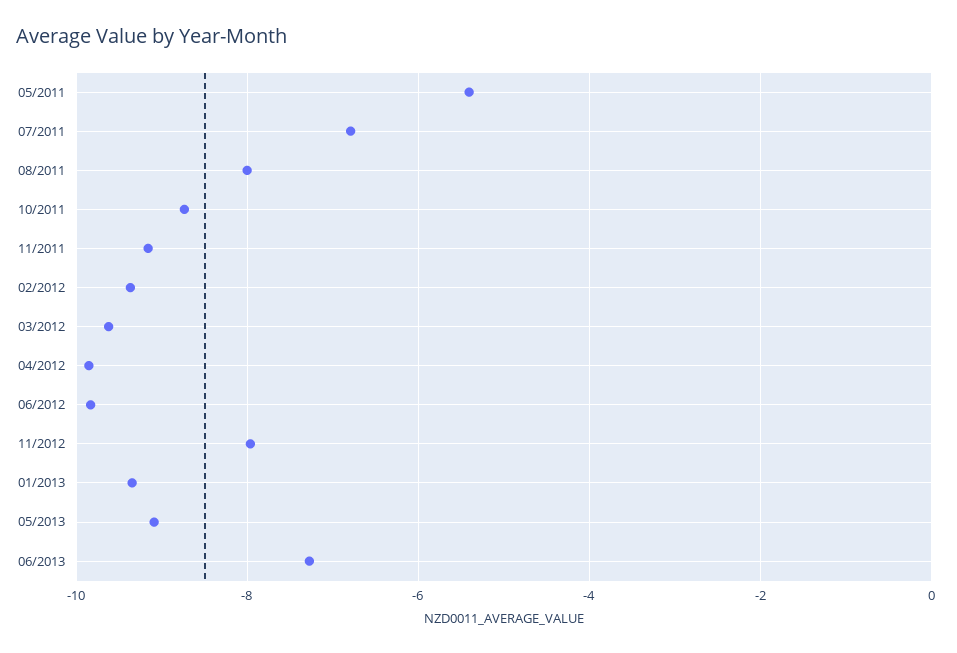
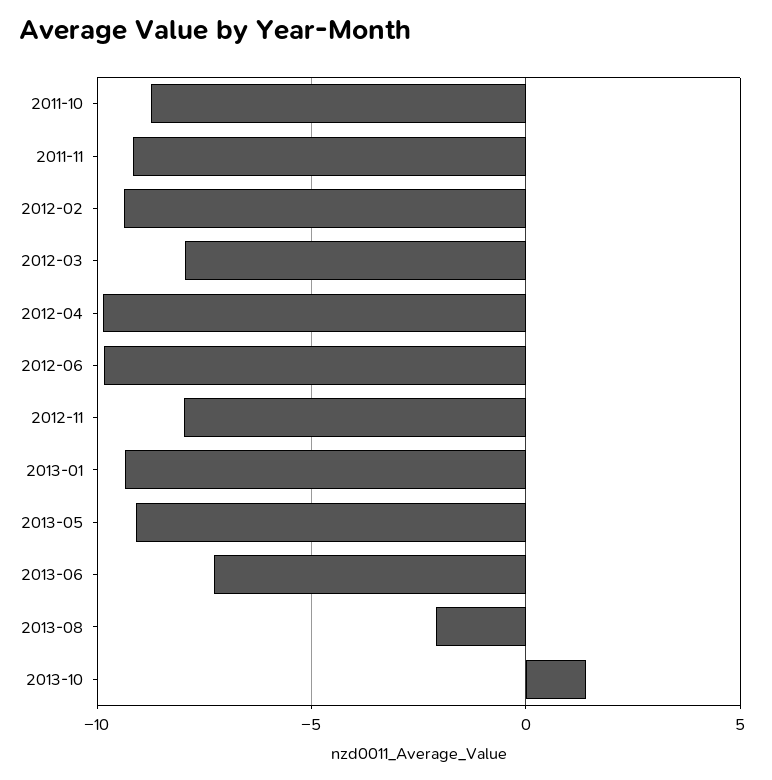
05/2011: -5.4 -> none
07/2011: -6.8 -> none
08/2011: -8 -> none
03/2012: -9.6 -> -8
2013-08: none -> -2
2013-10: none -> 1.5

